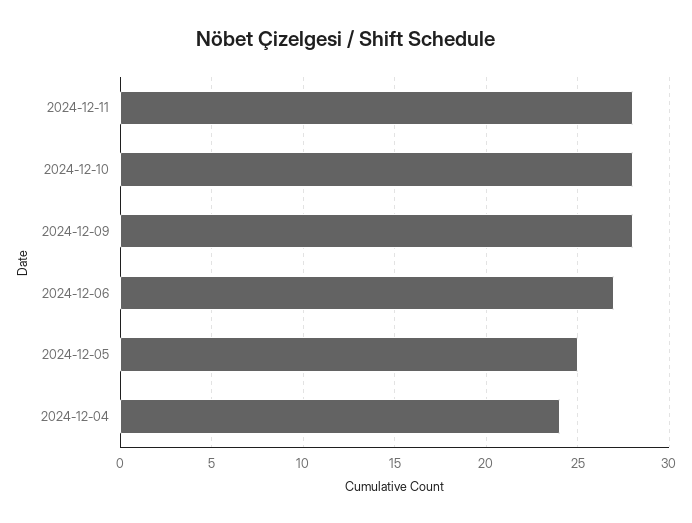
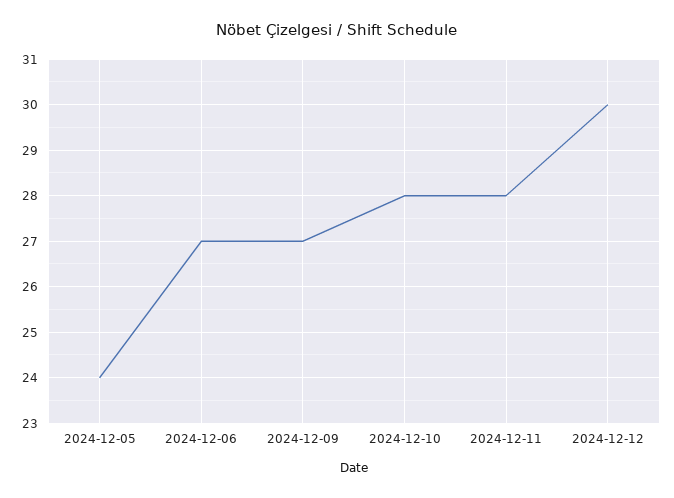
2024-12-09: 28 -> 27
2024-12-05: 25 -> 24
2024-12-04: 24 -> none
2024-12-12: none -> 30

